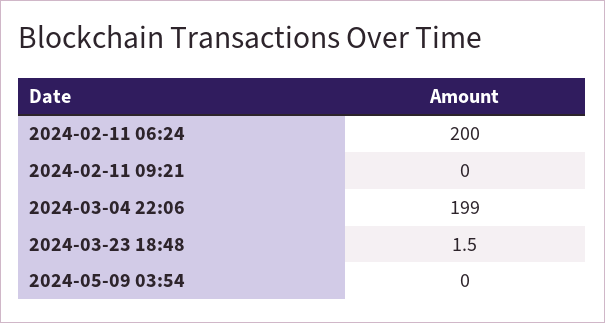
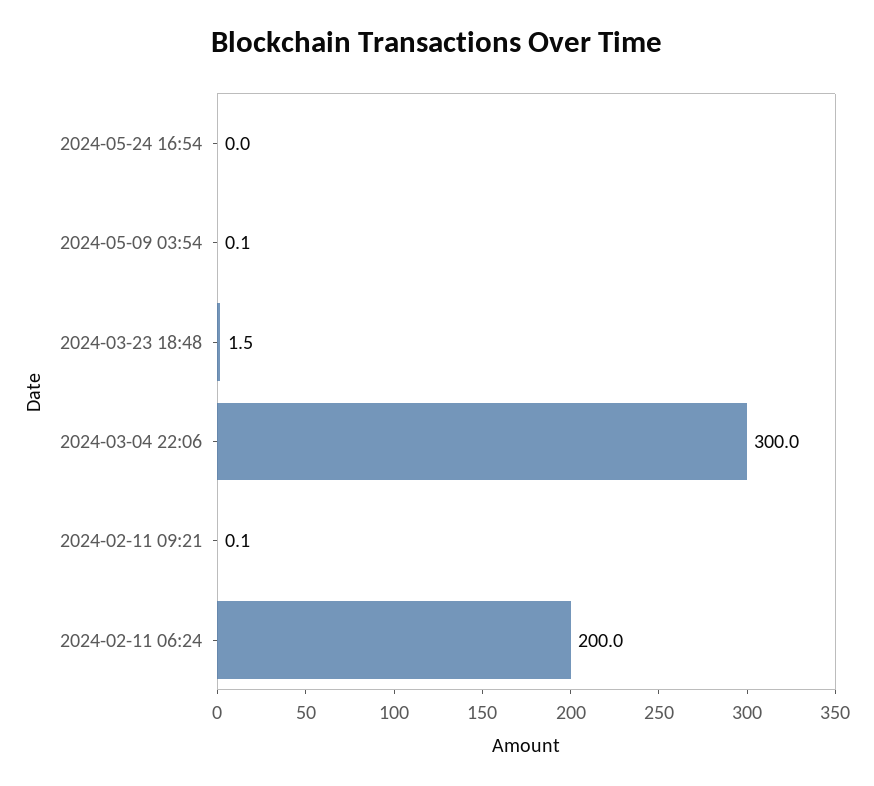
2024-02-11 09:21: 0 -> 0.1
2024-03-04 22:06: 199 -> 300
2024-05-09 03:54: 0 -> 0.1
2024-05-24 16:54: none -> 0

